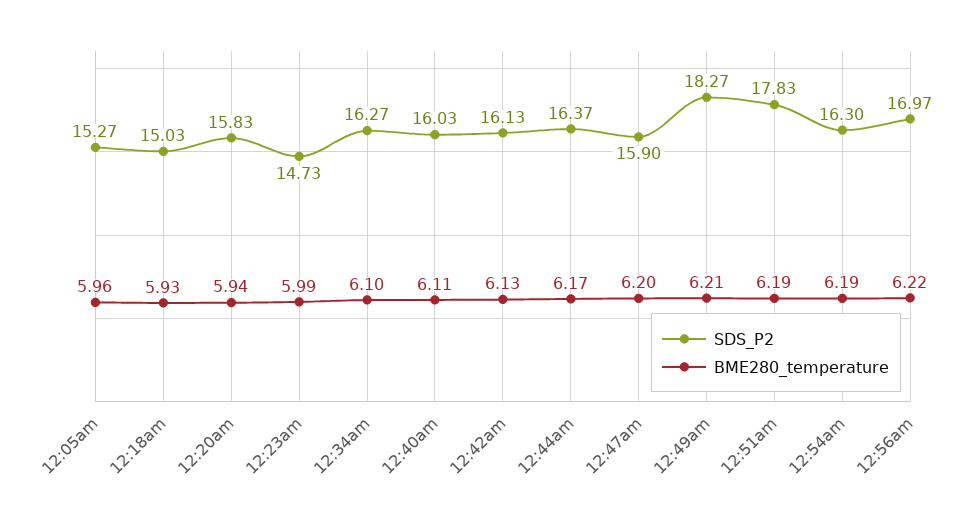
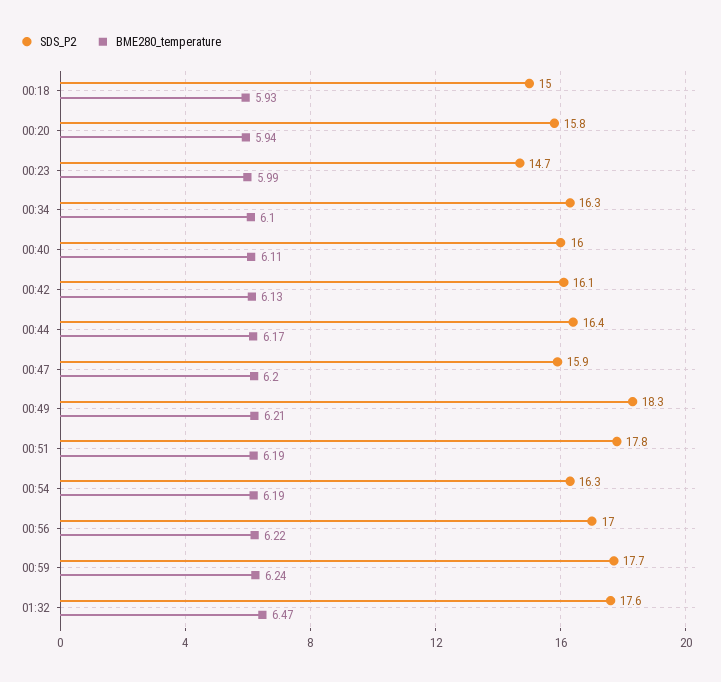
SDS_P2, 12:05am: 15.27 -> none
BME280_temperature, 12:05am: 5.96 -> none
SDS_P2, 00:59: none -> 17.7
BME280_temperature, 00:59: none -> 6.24
SDS_P2, 01:32: none -> 17.6
BME280_temperature, 01:32: none -> 6.47

